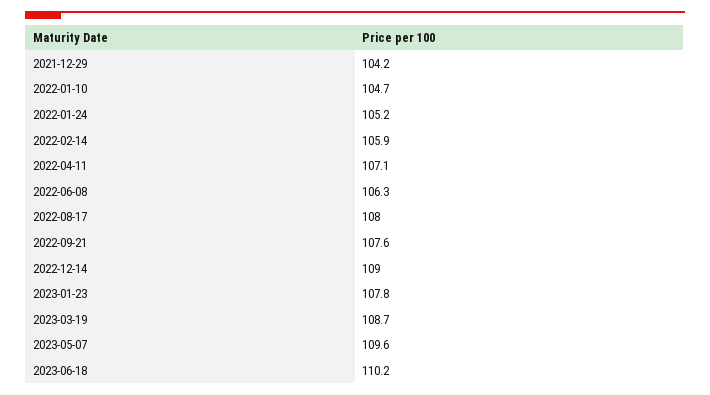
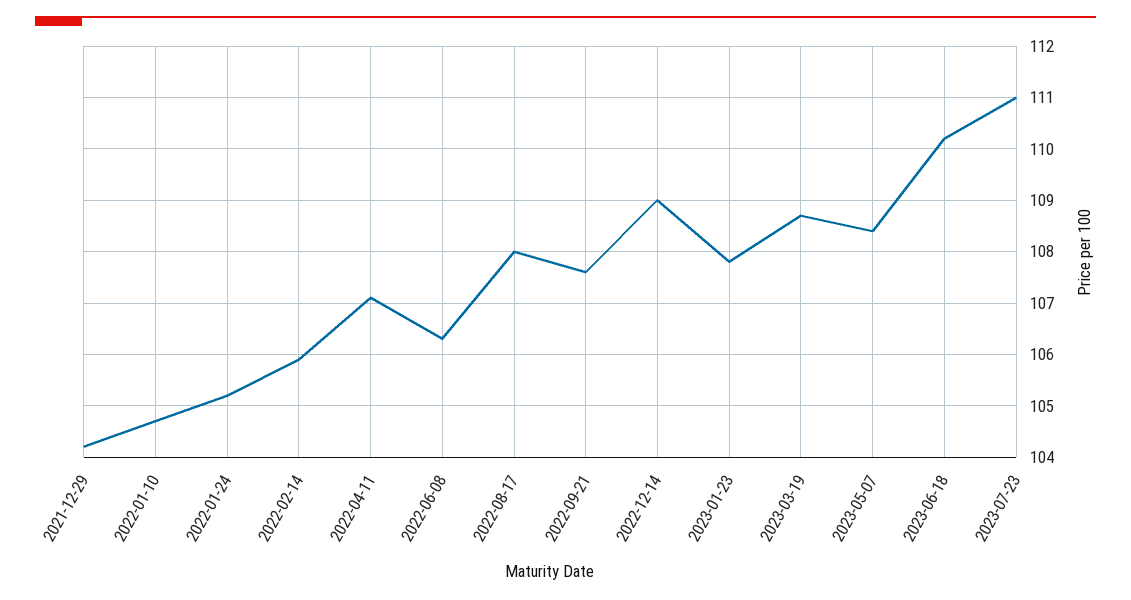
2023-05-07: 109.6 -> 108.5
2023-07-23: none -> 111

